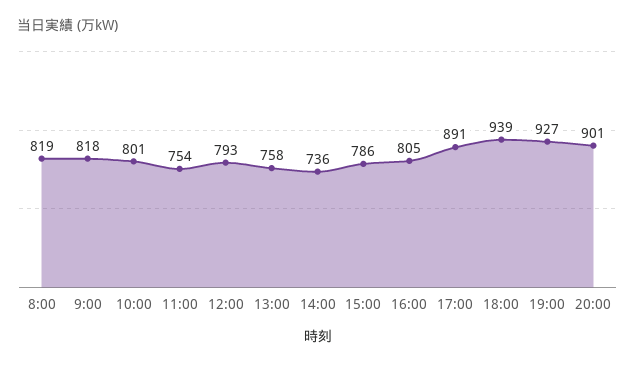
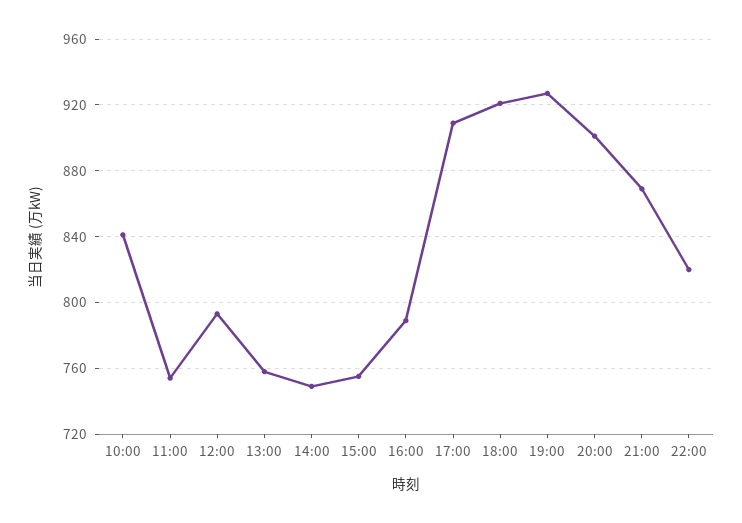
8:00: 819 -> none
9:00: 818 -> none
10:00: 801 -> 840
14:00: 736 -> 750
15:00: 786 -> 755
16:00: 805 -> 790
17:00: 891 -> 910
18:00: 939 -> 920
21:00: none -> 870
22:00: none -> 820

